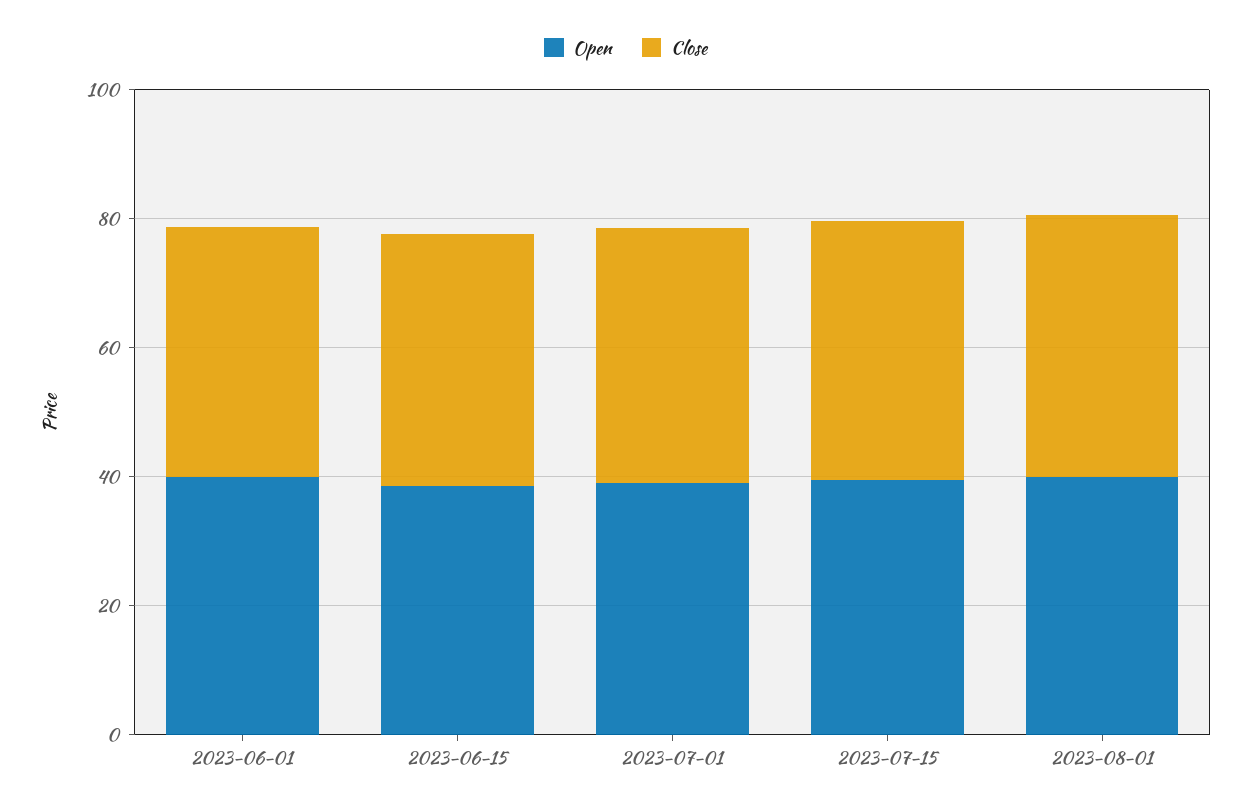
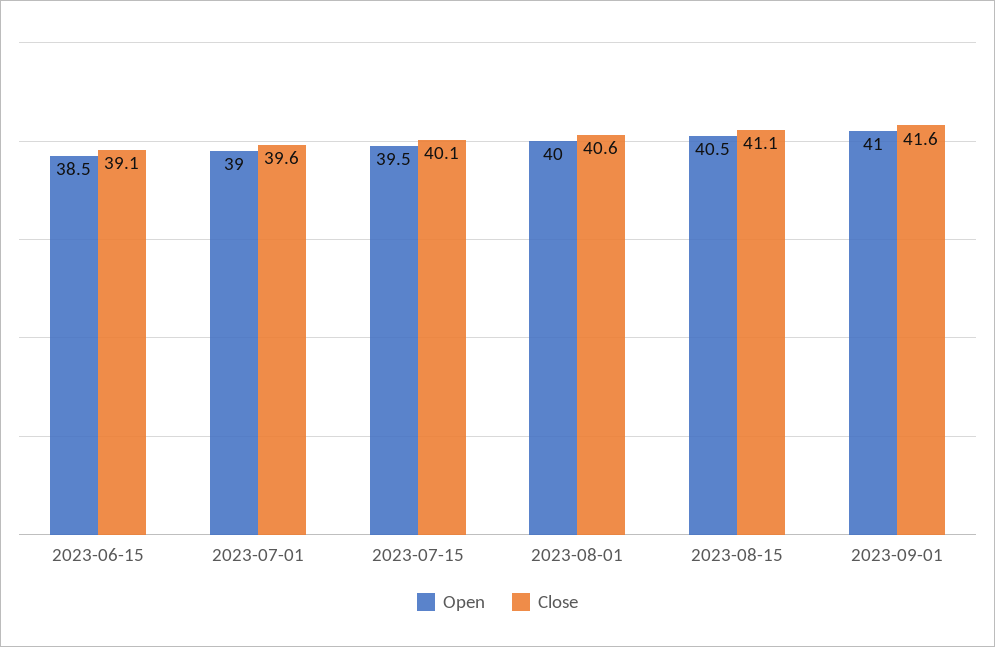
Open, 2023-06-01: 40 -> none
Close, 2023-06-01: 40 -> none
Open, 2023-08-15: none -> 40.5
Close, 2023-08-15: none -> 41.1
Open, 2023-09-01: none -> 41
Close, 2023-09-01: none -> 41.6

